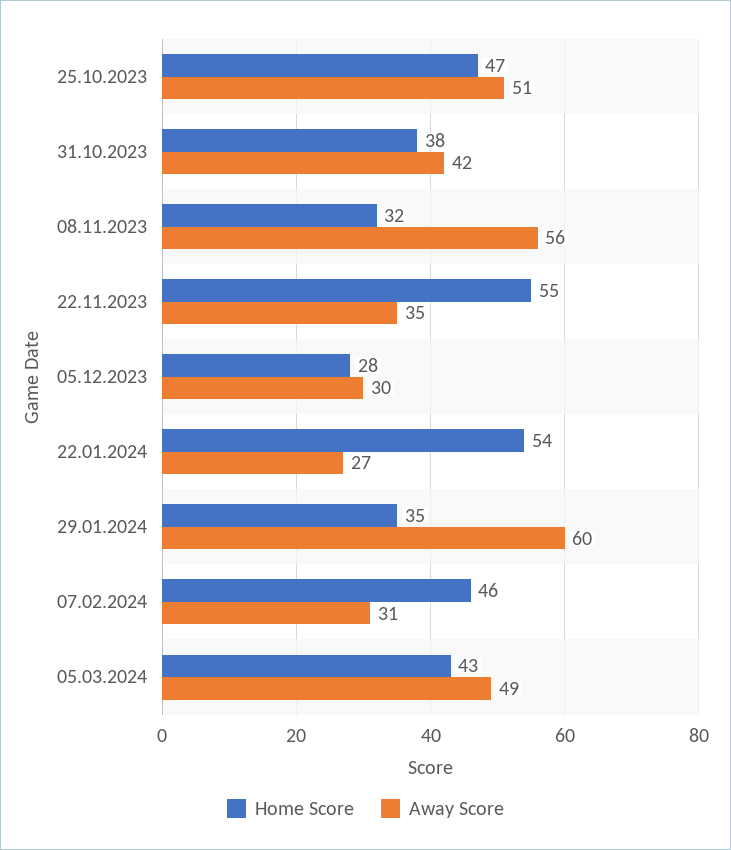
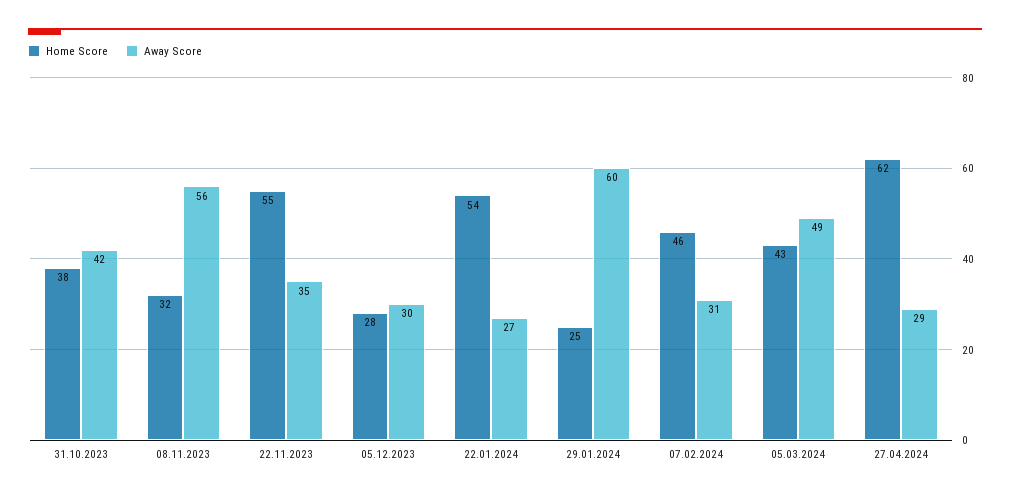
Home Score, 25.10.2023: 47 -> none
Away Score, 25.10.2023: 51 -> none
Home Score, 29.01.2024: 35 -> 25
Home Score, 27.04.2024: none -> 62
Away Score, 27.04.2024: none -> 29

